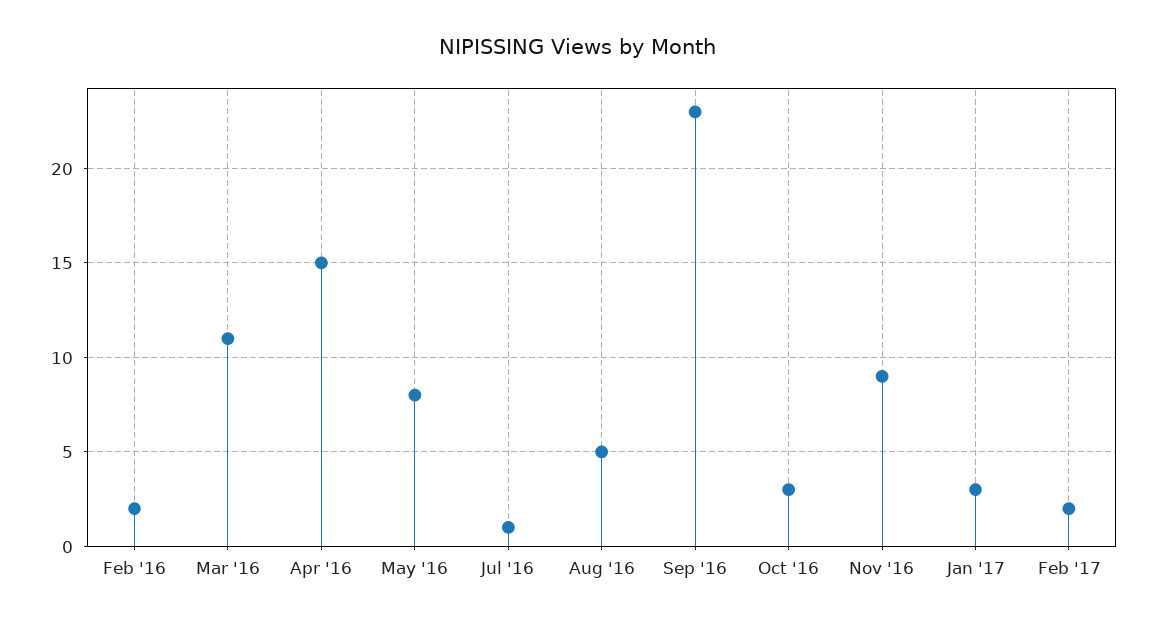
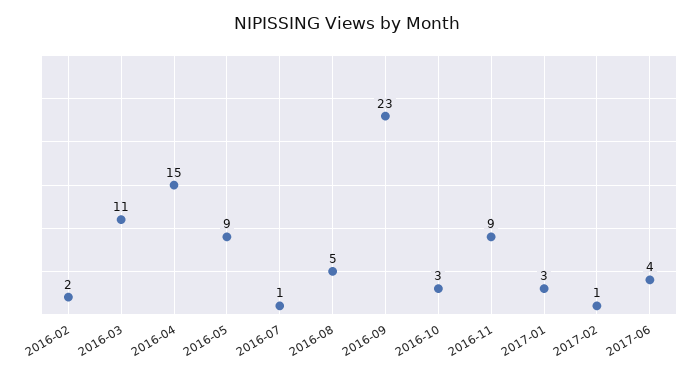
May '16: 8 -> 9
Feb '17: 2 -> 1
2017-06: none -> 4

